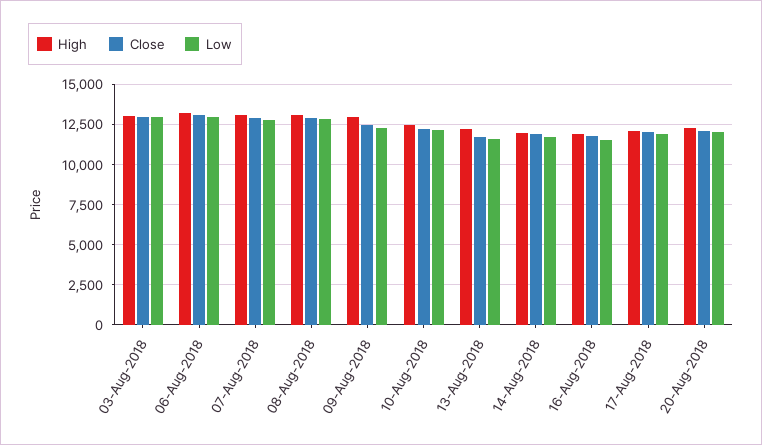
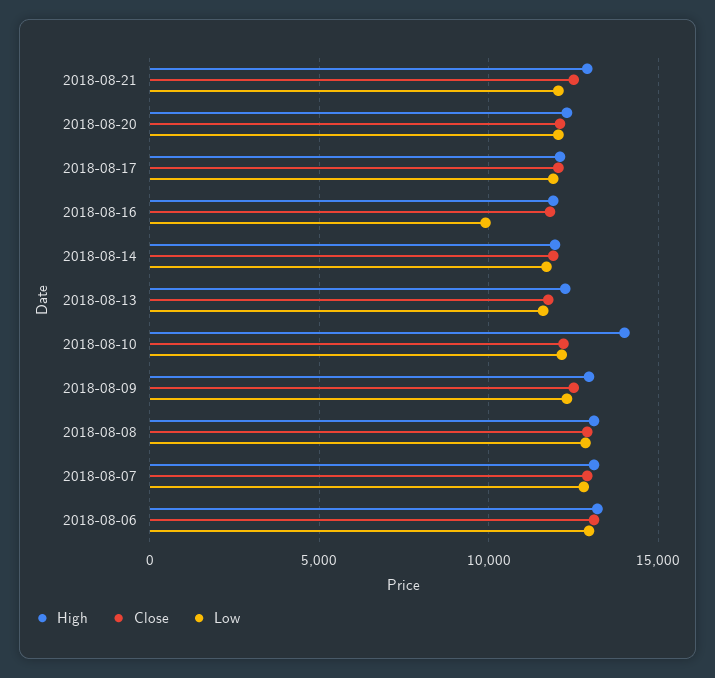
High, 03-Aug-2018: 13000 -> none
Close, 03-Aug-2018: 13000 -> none
Low, 03-Aug-2018: 13000 -> none
High, 10-Aug-2018: 12500 -> 14000
Low, 16-Aug-2018: 11500 -> 10000
High, 2018-08-21: none -> 13000
Close, 2018-08-21: none -> 12500
Low, 2018-08-21: none -> 12000

